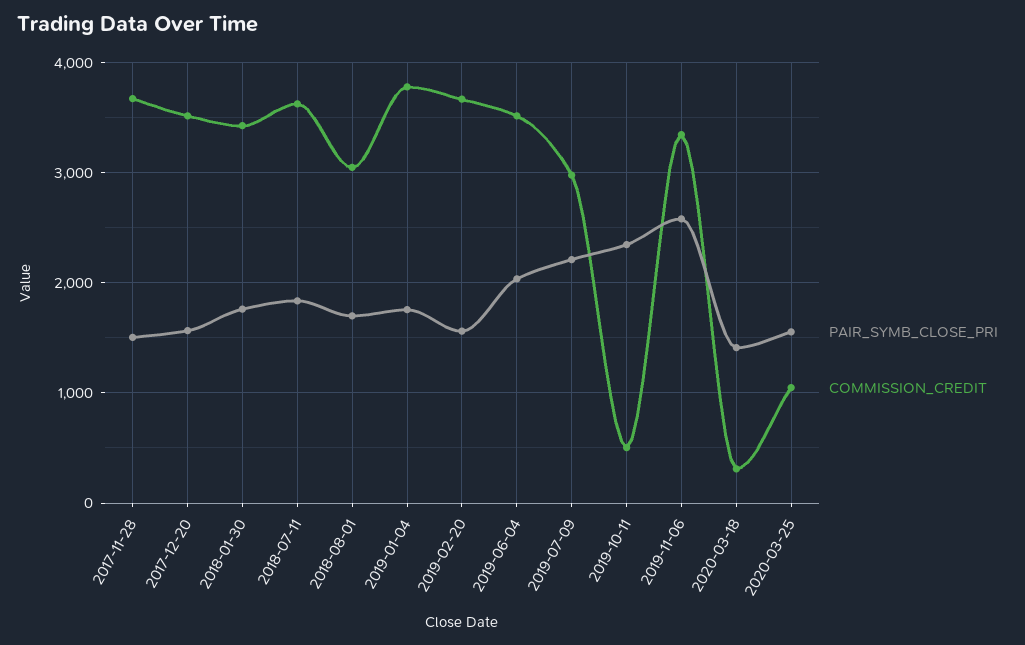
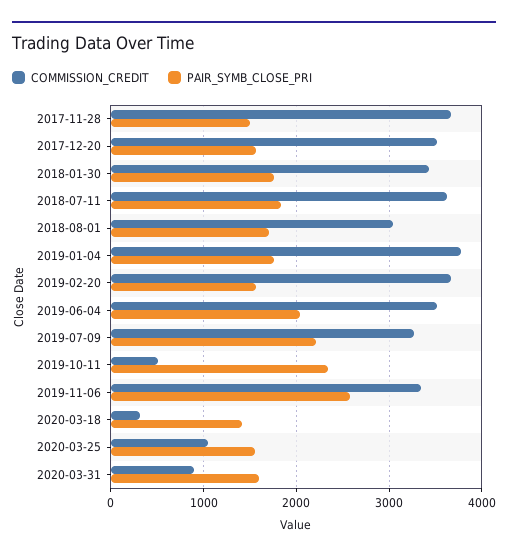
COMMISSION_CREDIT, 2019-07-09: 3000 -> 3300
COMMISSION_CREDIT, 2020-03-31: none -> 900
PAIR_SYMB_CLOSE_PRI, 2020-03-31: none -> 1600

